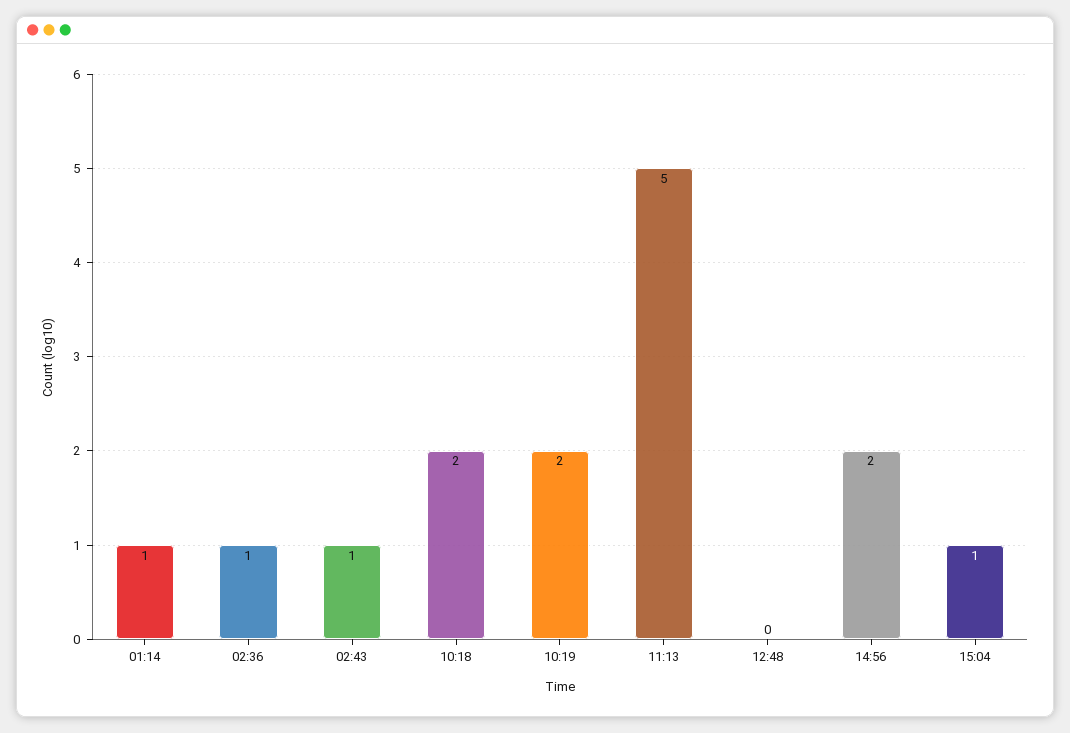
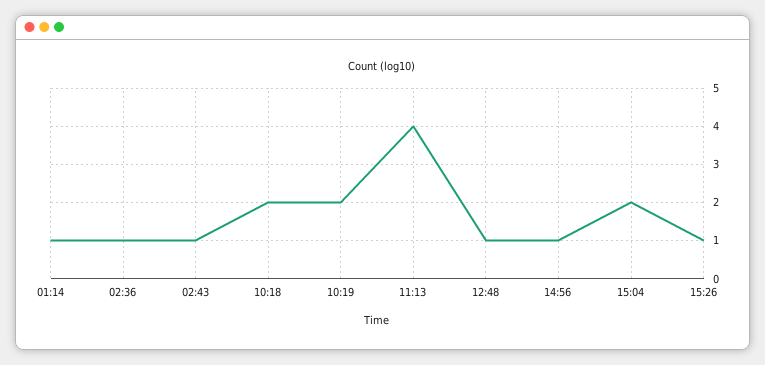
11:13: 5 -> 4
12:48: 0 -> 1
14:56: 2 -> 1
15:04: 1 -> 2
15:26: none -> 1

